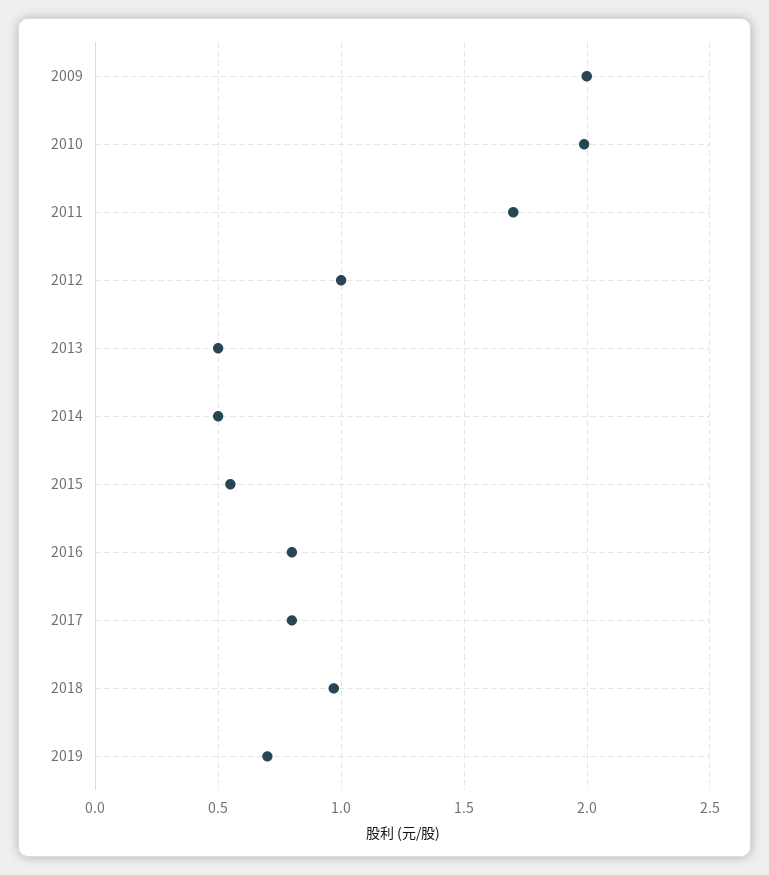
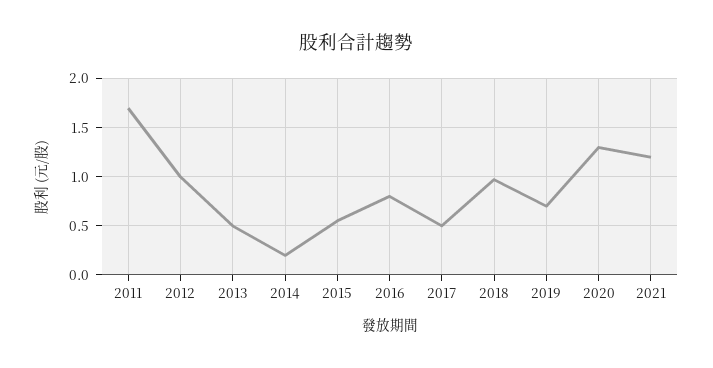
2009: 2 -> none
2010: 2 -> none
2014: 0.5 -> 0.2
2017: 0.8 -> 0.5
2020: none -> 1.3
2021: none -> 1.2

